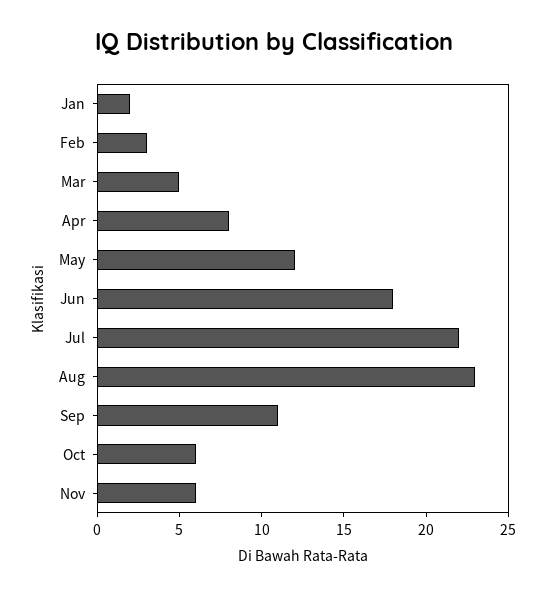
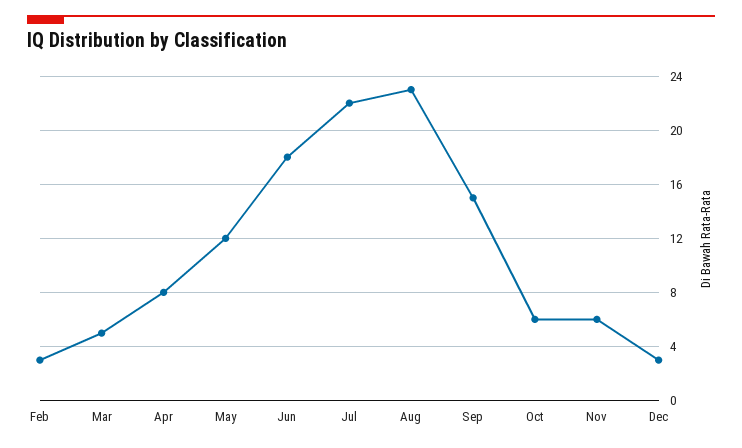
Jan: 2 -> none
Sep: 11 -> 15
Dec: none -> 3

